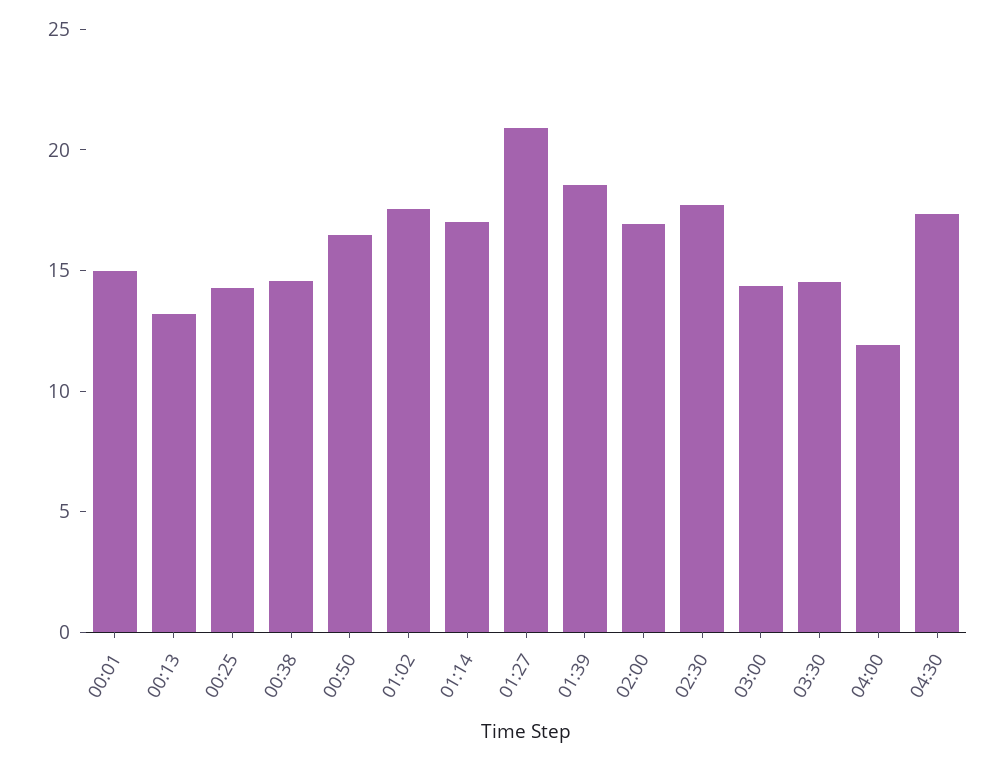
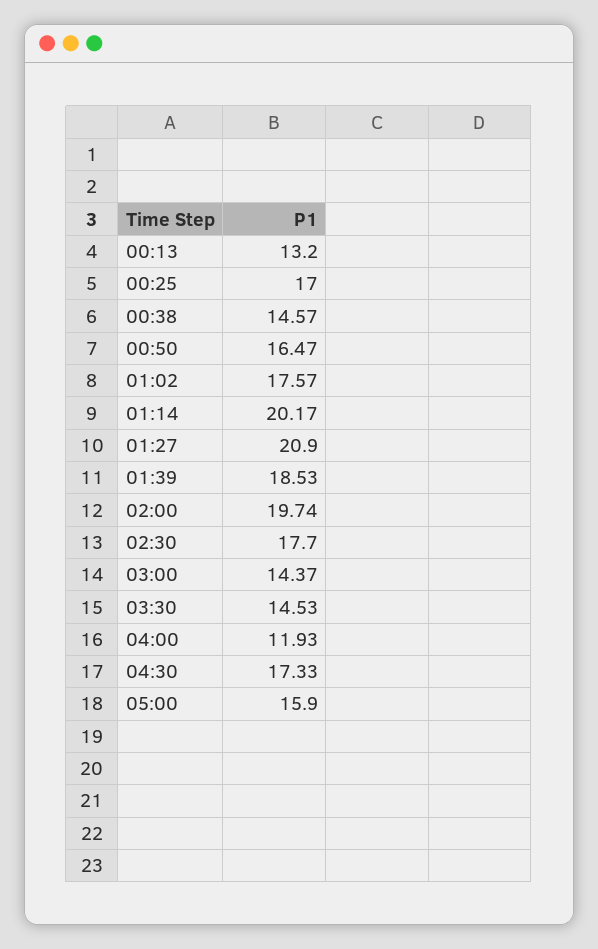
00:01: 15 -> none
00:25: 14 -> 17
01:14: 17 -> 20.17
02:00: 17 -> 19.74
05:00: none -> 15.9

